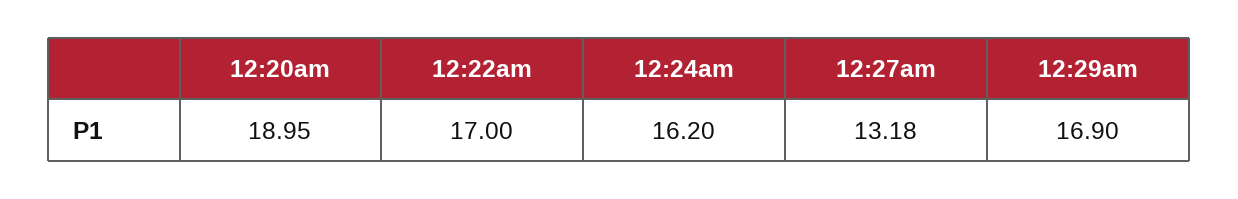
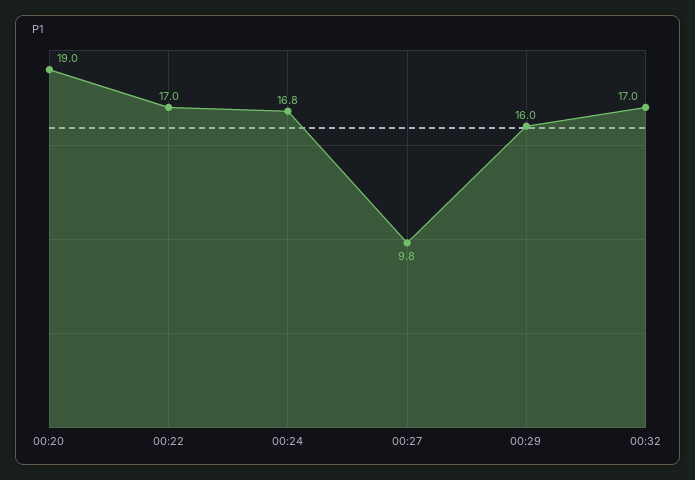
12:24am: 16.2 -> 16.8
12:27am: 13.18 -> 9.8
12:29am: 16.9 -> 16
00:32: none -> 17

